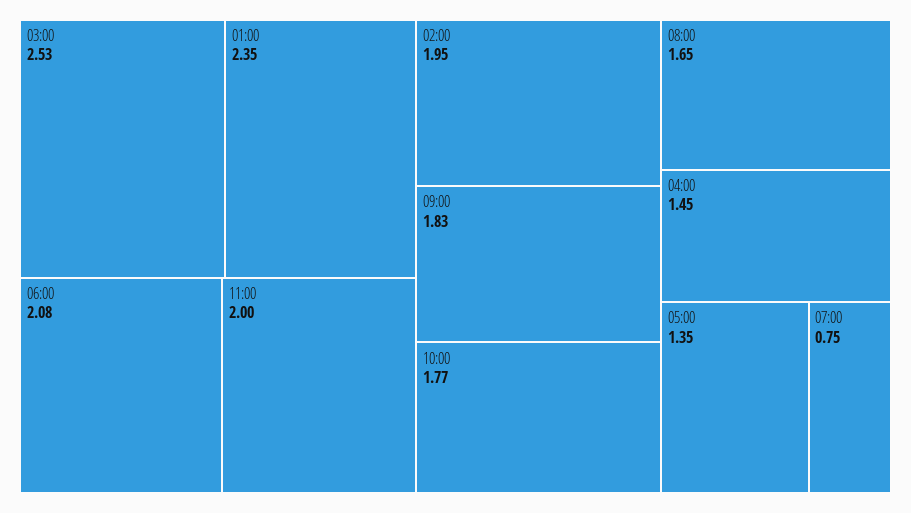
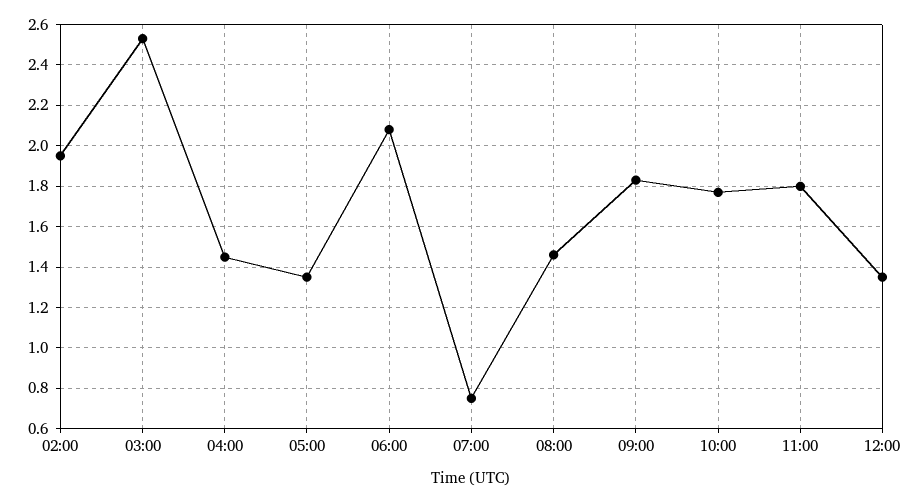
01:00: 2.35 -> none
11:00: 2 -> 1.8
08:00: 1.65 -> 1.45
12:00: none -> 1.35

